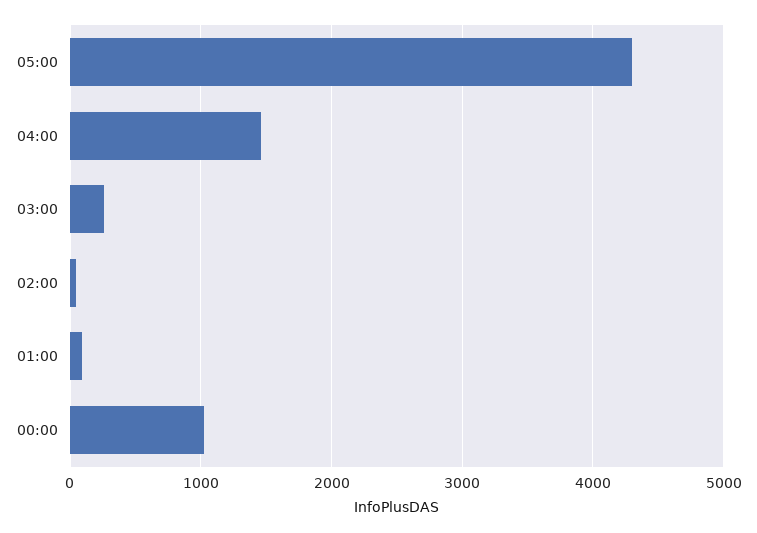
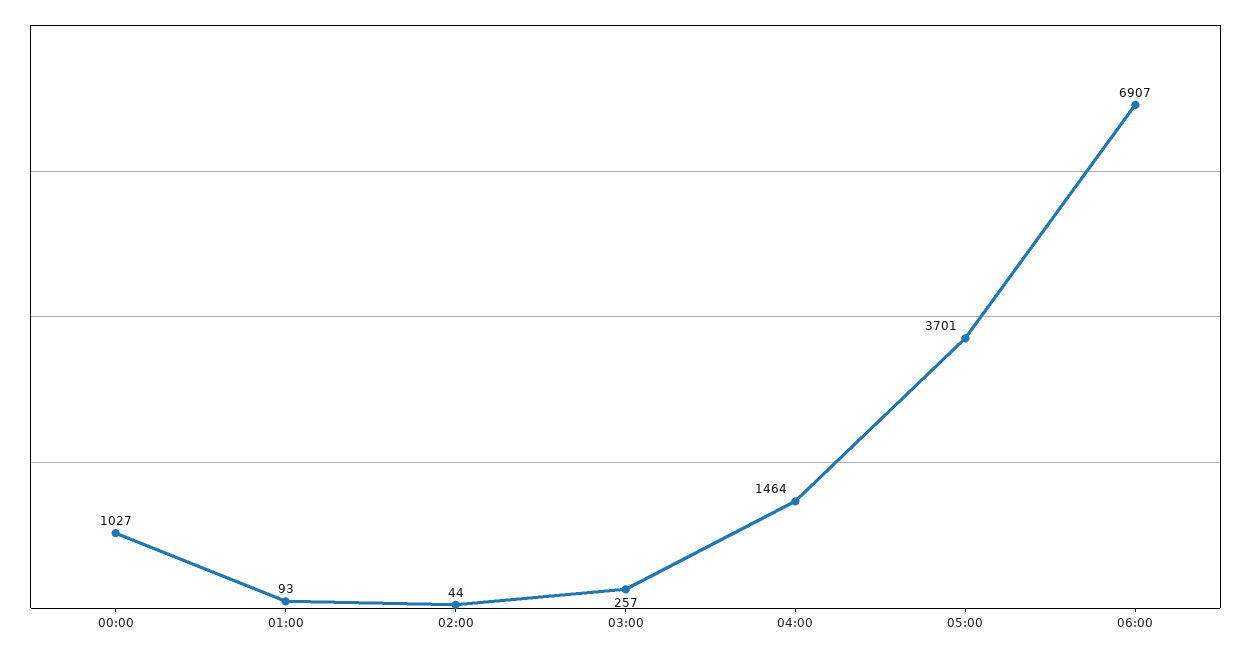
05:00: 4300 -> 3701
06:00: none -> 6907

